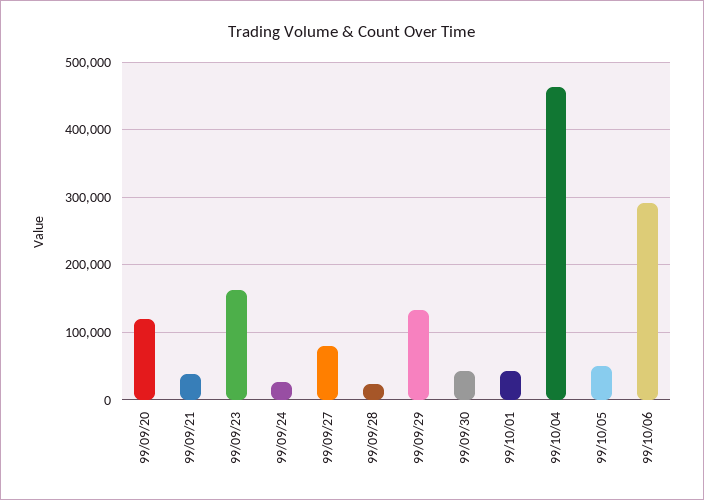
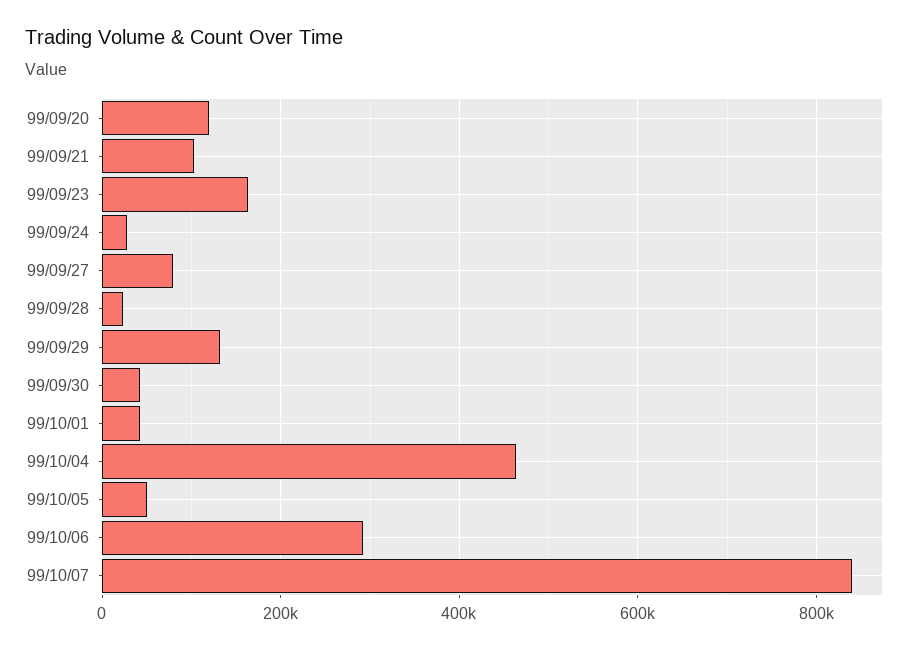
99/09/21: 40000 -> 100000
99/10/07: none -> 840000

